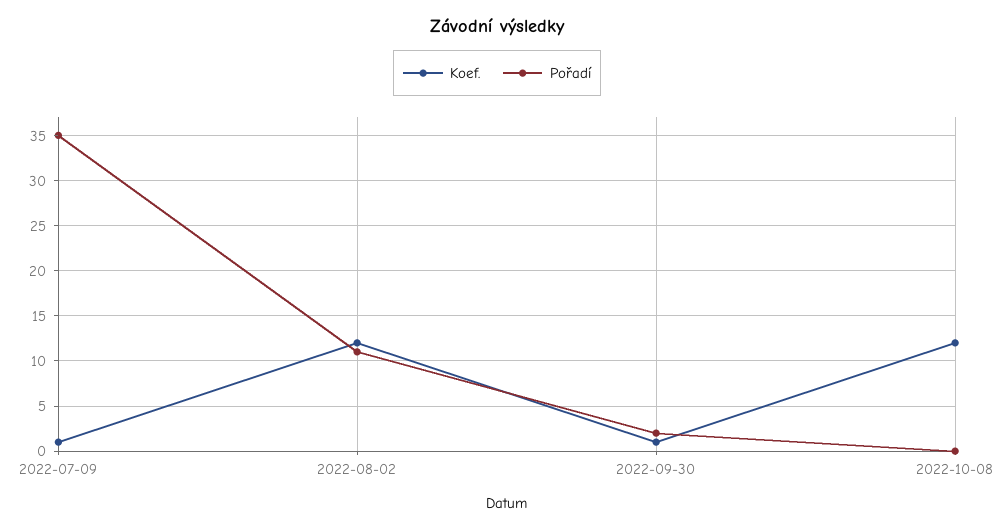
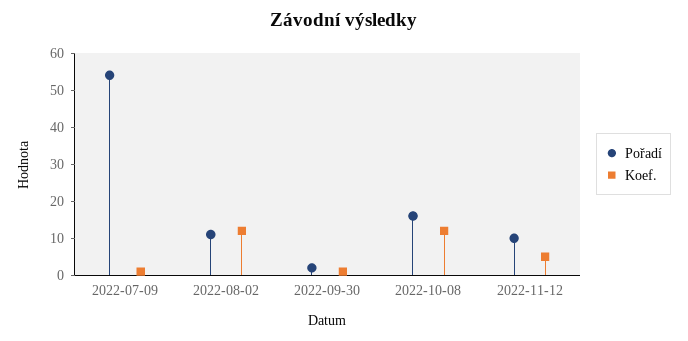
Pořadí, 2022-07-09: 35 -> 55
Pořadí, 2022-10-08: 0 -> 15
Pořadí, 2022-11-12: none -> 10
Koef., 2022-11-12: none -> 5

